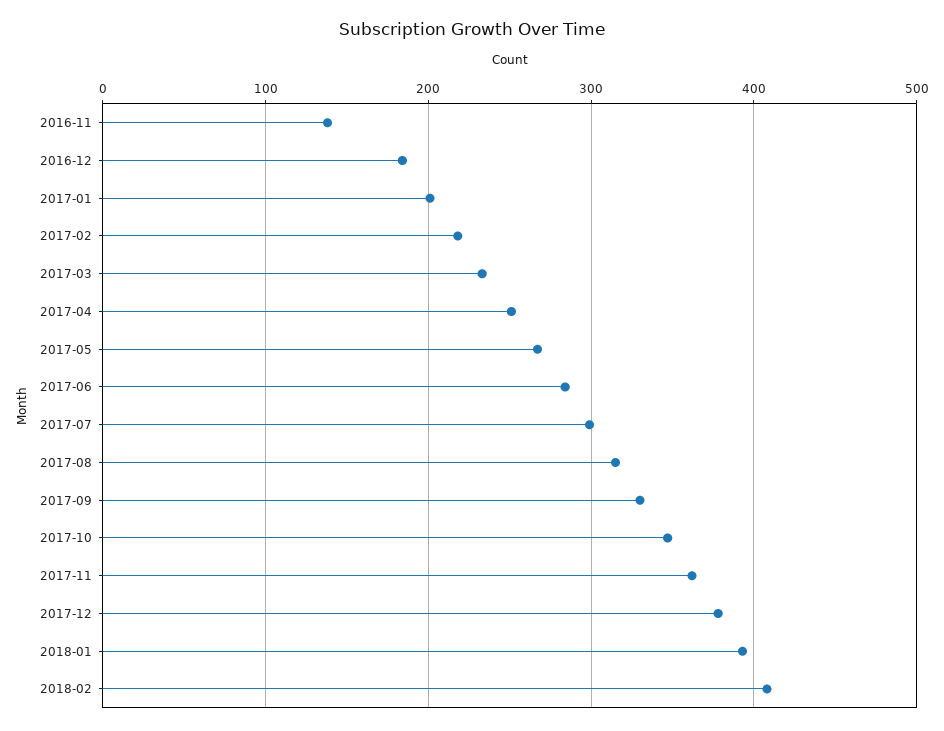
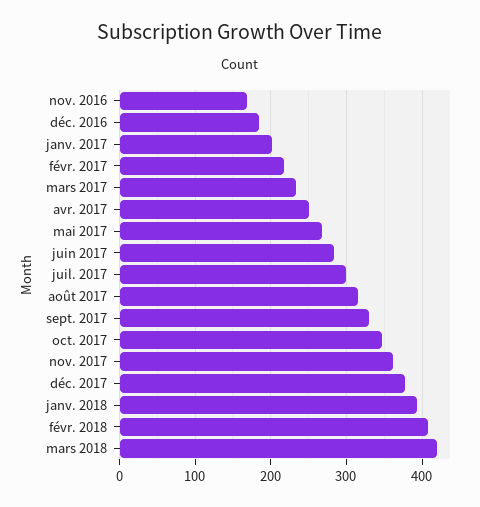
2016-11: 140 -> 170
mars 2018: none -> 420

